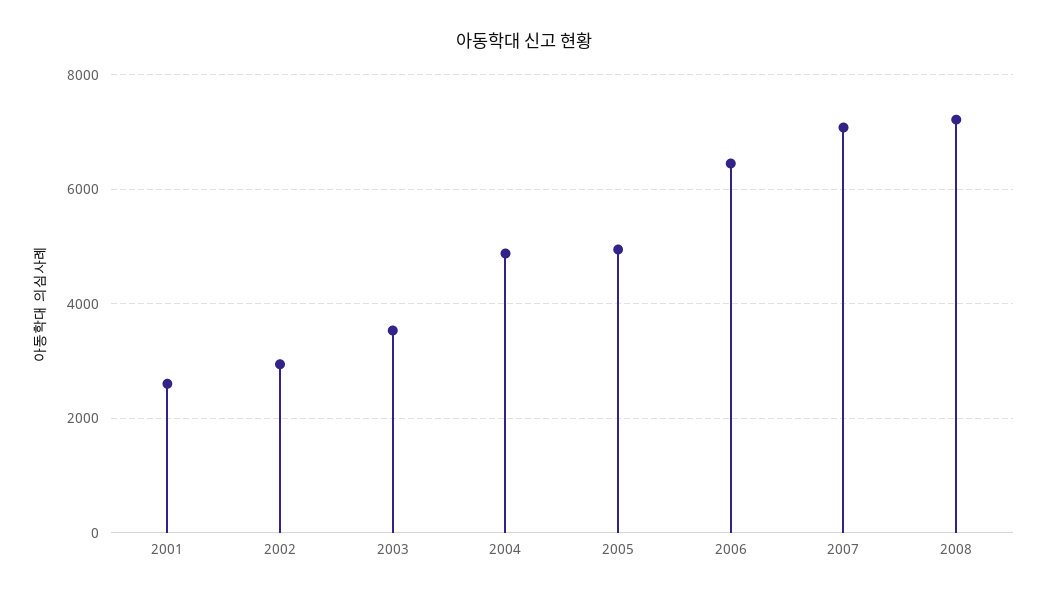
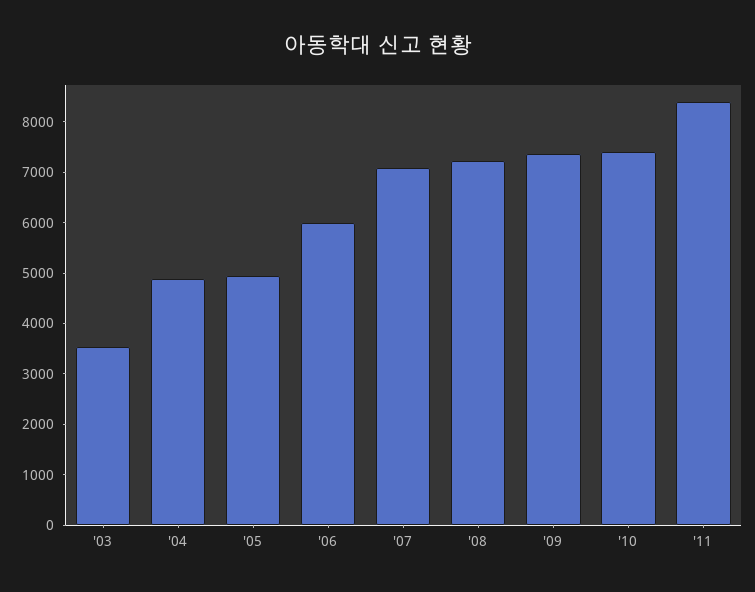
2001: 2600 -> none
2002: 3000 -> none
2006: 6400 -> 6000
'09: none -> 7400
'10: none -> 7400
'11: none -> 8400

